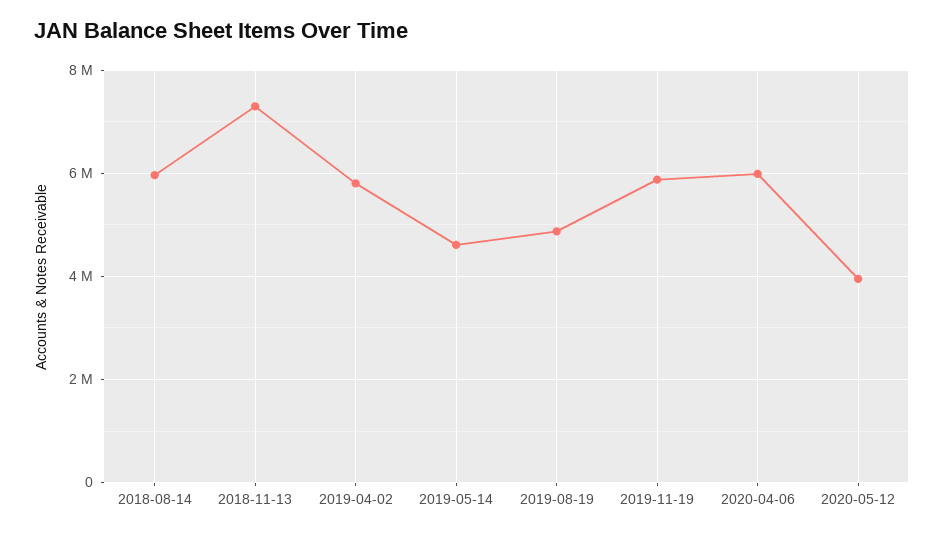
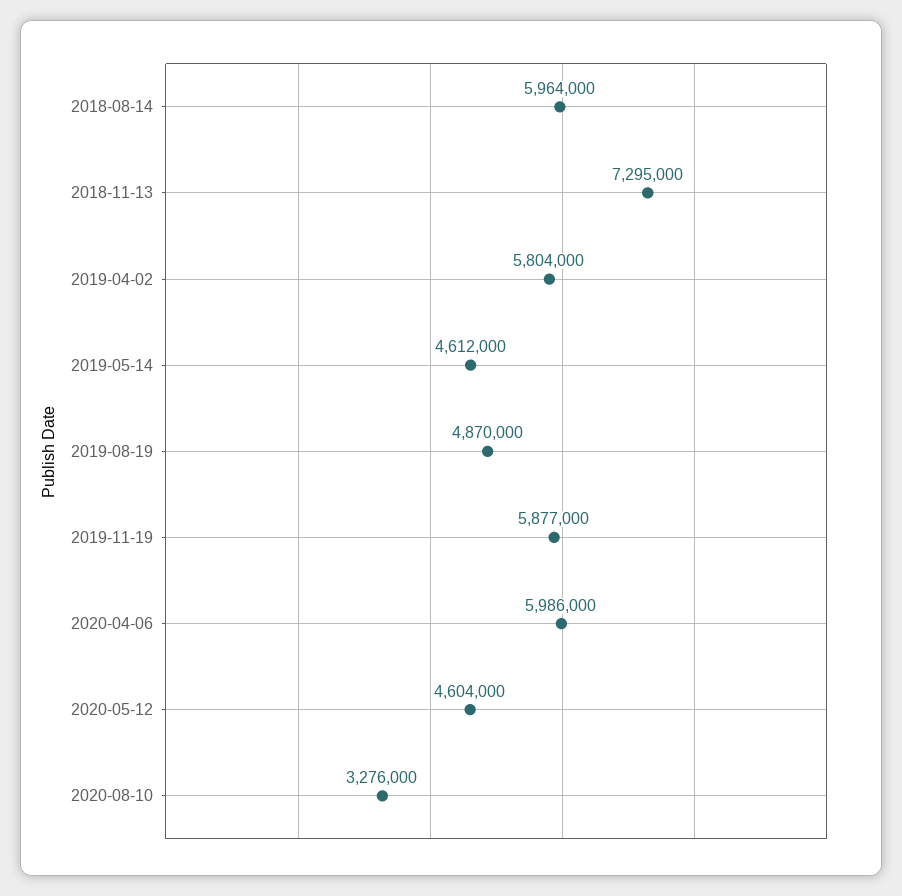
2020-05-12: 4000000 -> 4604000
2020-08-10: none -> 3276000

